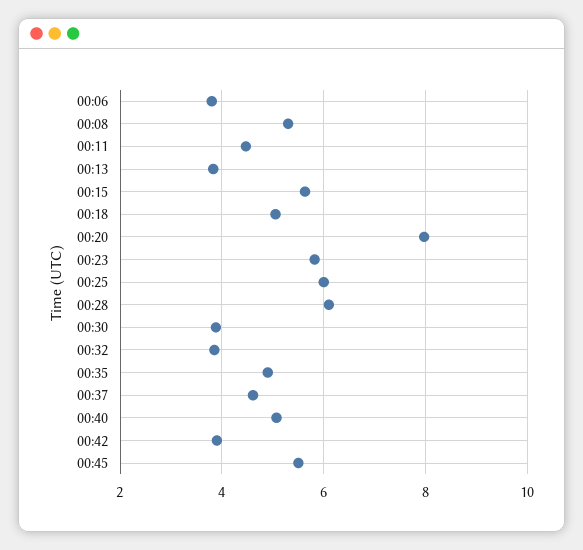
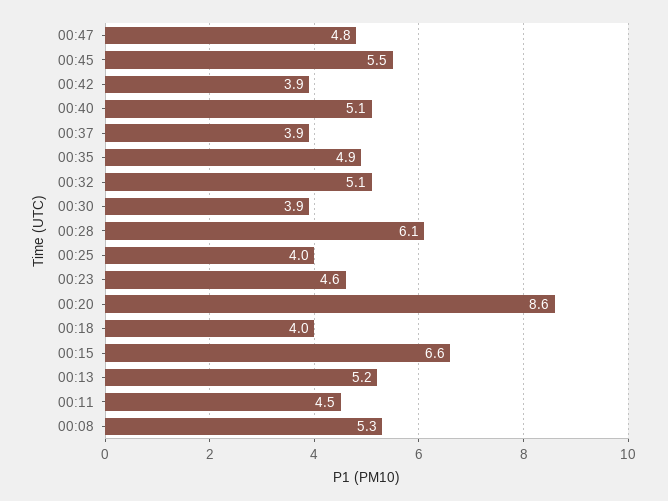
00:06: 3.8 -> none
00:13: 3.8 -> 5.2
00:15: 5.6 -> 6.6
00:18: 5 -> 4
00:20: 8 -> 8.6
00:23: 5.8 -> 4.6
00:25: 6 -> 4
00:32: 3.8 -> 5.1
00:37: 4.6 -> 3.9
00:47: none -> 4.8

